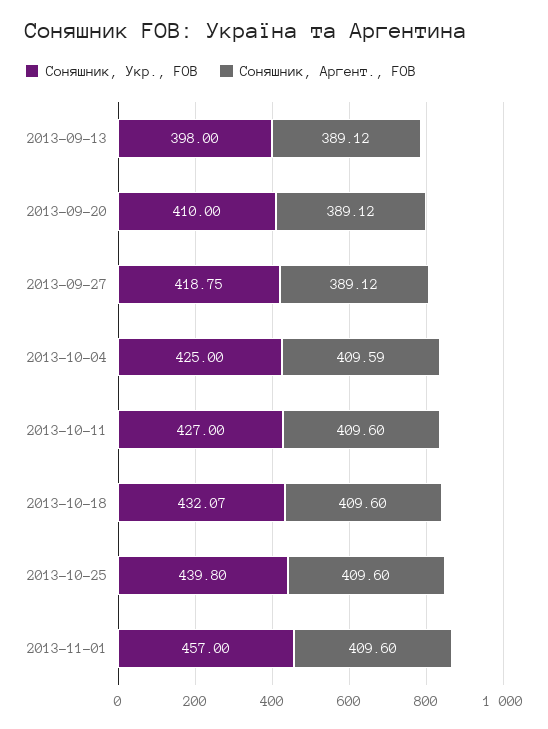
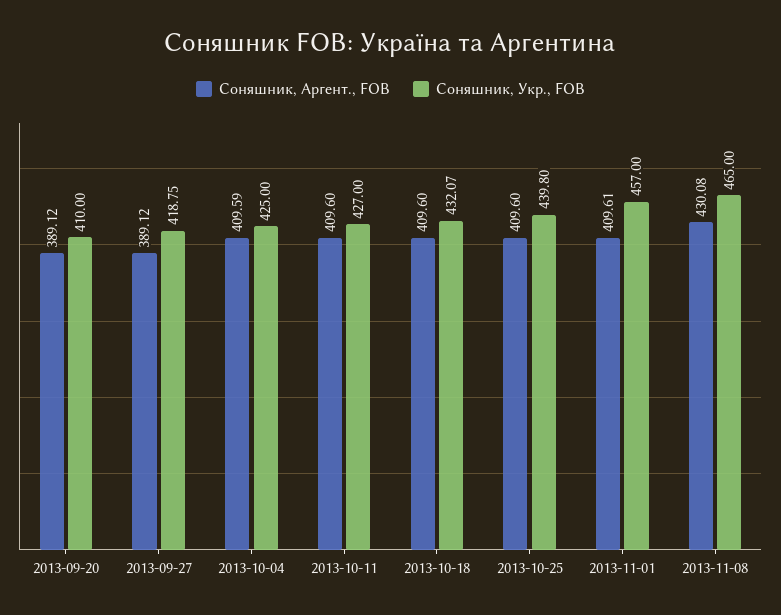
Соняшник, Укр., FOB, 2013-09-13: 398 -> none
Соняшник, Аргент., FOB, 2013-09-13: 389.12 -> none
Соняшник, Аргент., FOB, 2013-11-01: 409.6 -> 409.61
Соняшник, Аргент., FOB, 2013-11-08: none -> 430.08
Соняшник, Укр., FOB, 2013-11-08: none -> 465

